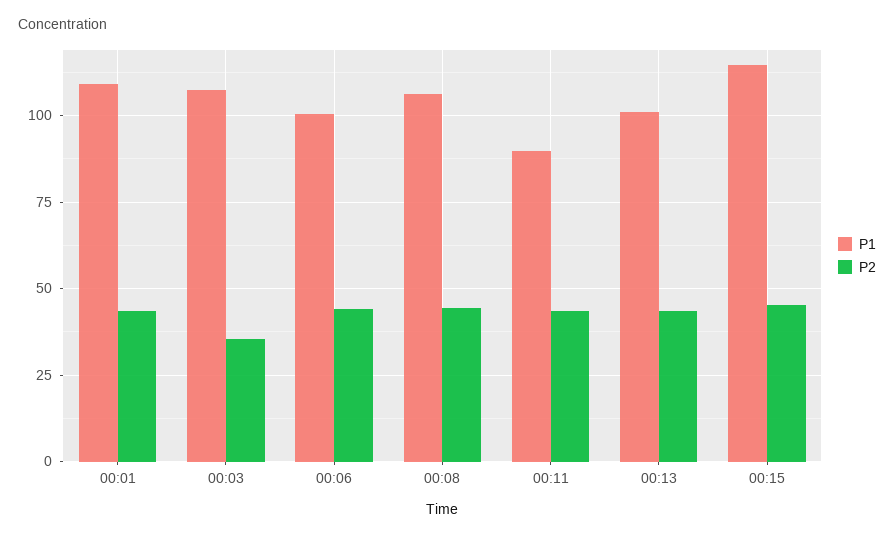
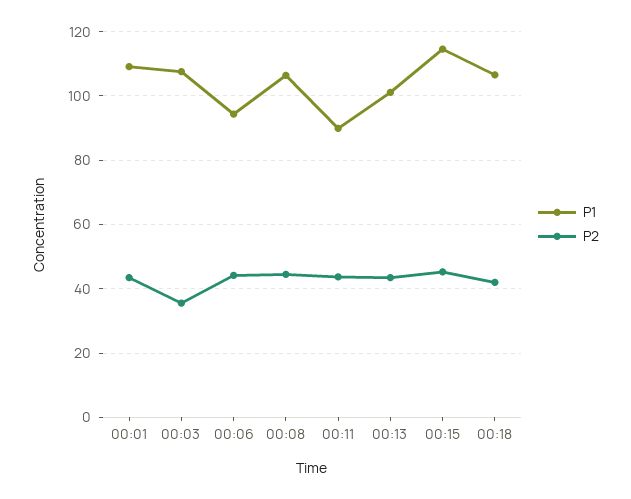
P1, 00:06: 100 -> 94
P1, 00:18: none -> 106
P2, 00:18: none -> 42

